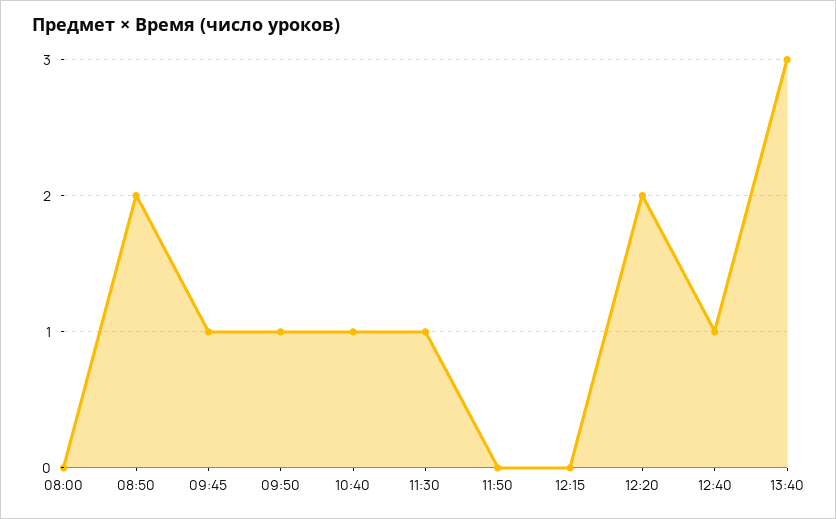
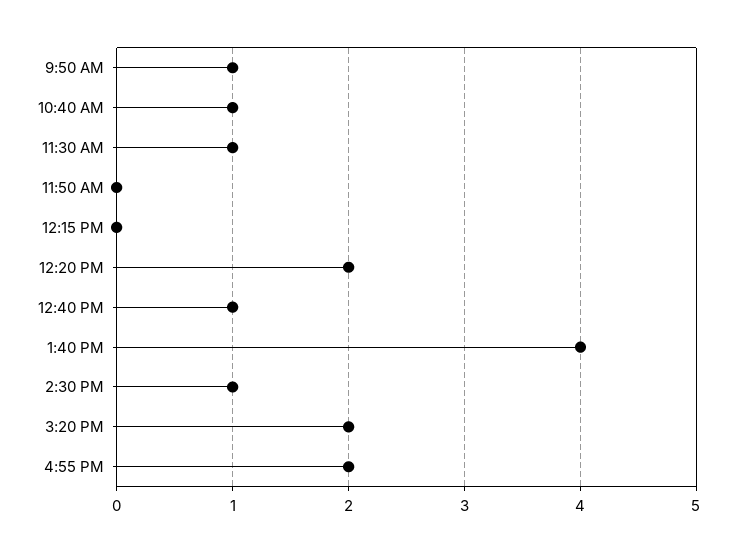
08:00: 0 -> none
08:50: 2 -> none
09:45: 1 -> none
13:40: 3 -> 4
2:30 PM: none -> 1
3:20 PM: none -> 2
4:55 PM: none -> 2

